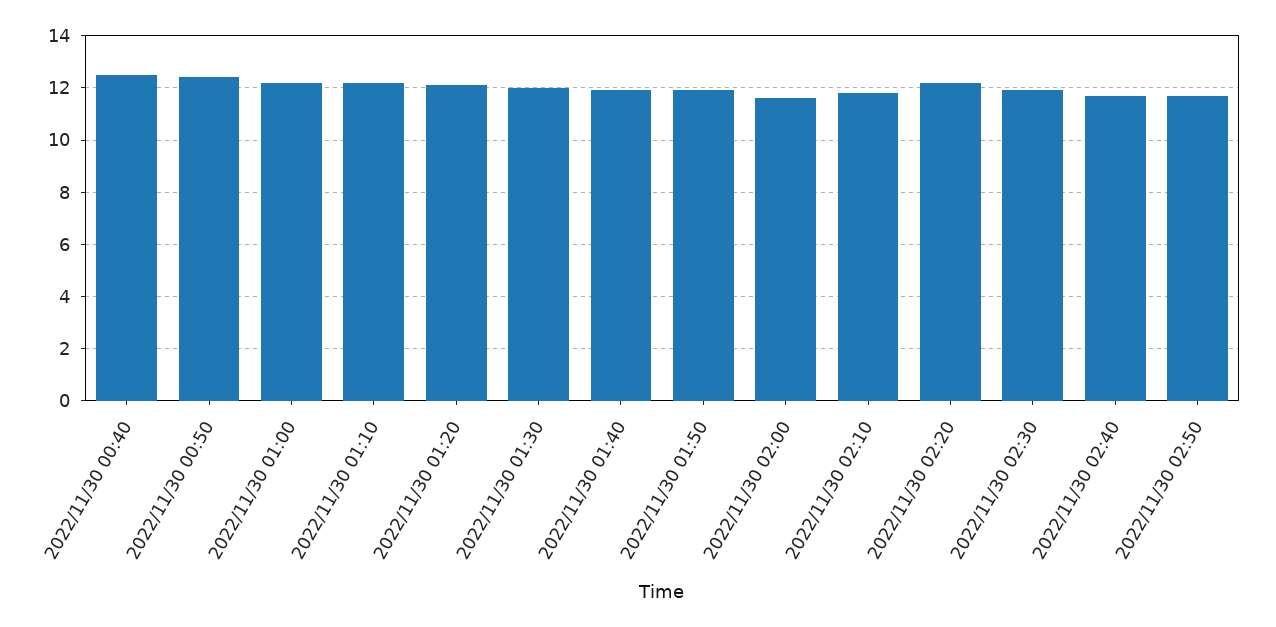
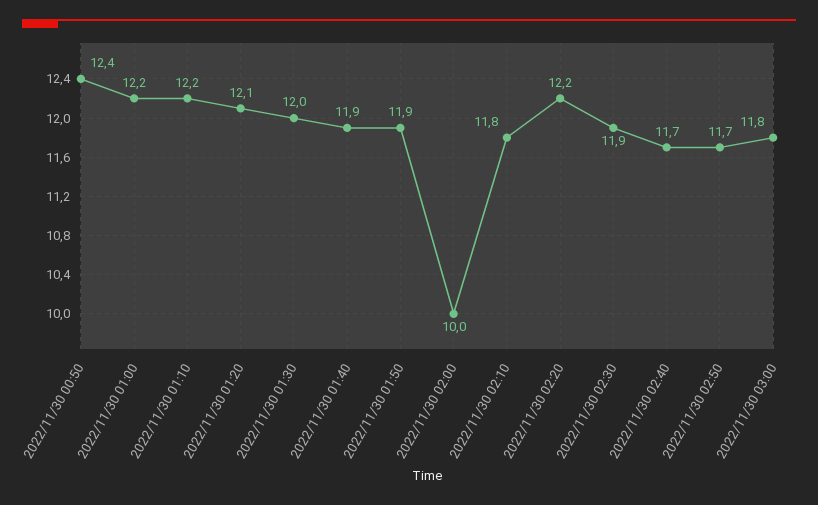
2022/11/30 00:40: 12.5 -> none
2022/11/30 02:00: 11.5 -> 10
2022/11/30 03:00: none -> 11.8

